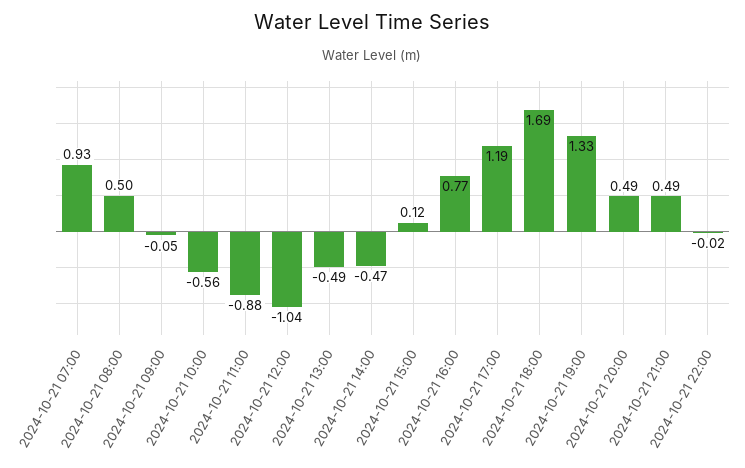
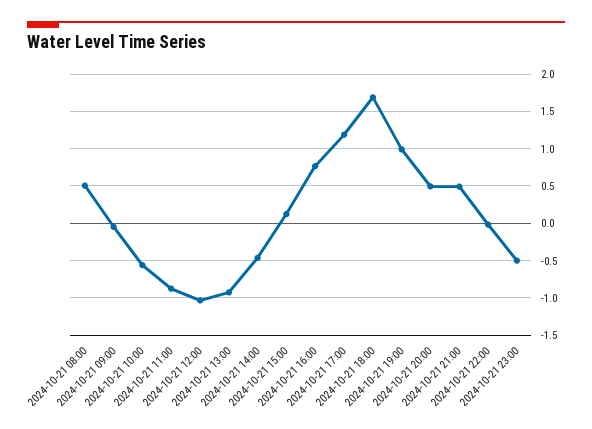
2024-10-21 07:00: 0.93 -> none
2024-10-21 13:00: -0.49 -> -0.9
2024-10-21 19:00: 1.33 -> 1
2024-10-21 23:00: none -> -0.5

